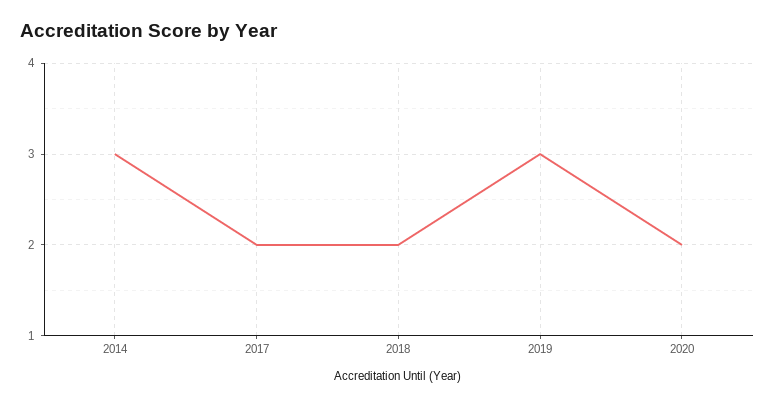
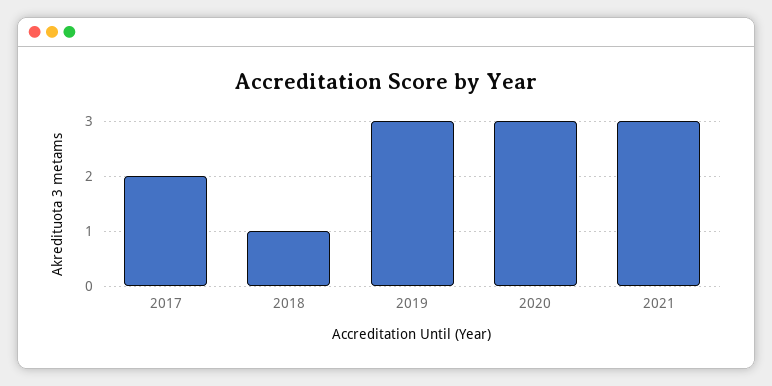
2014: 3 -> none
2018: 2 -> 1
2020: 2 -> 3
2021: none -> 3

